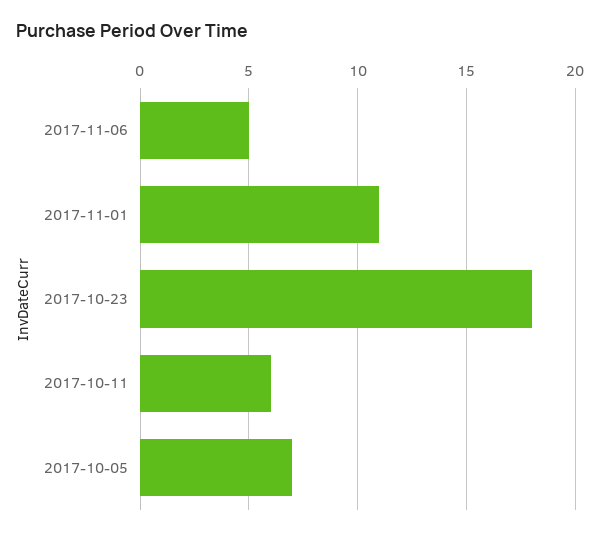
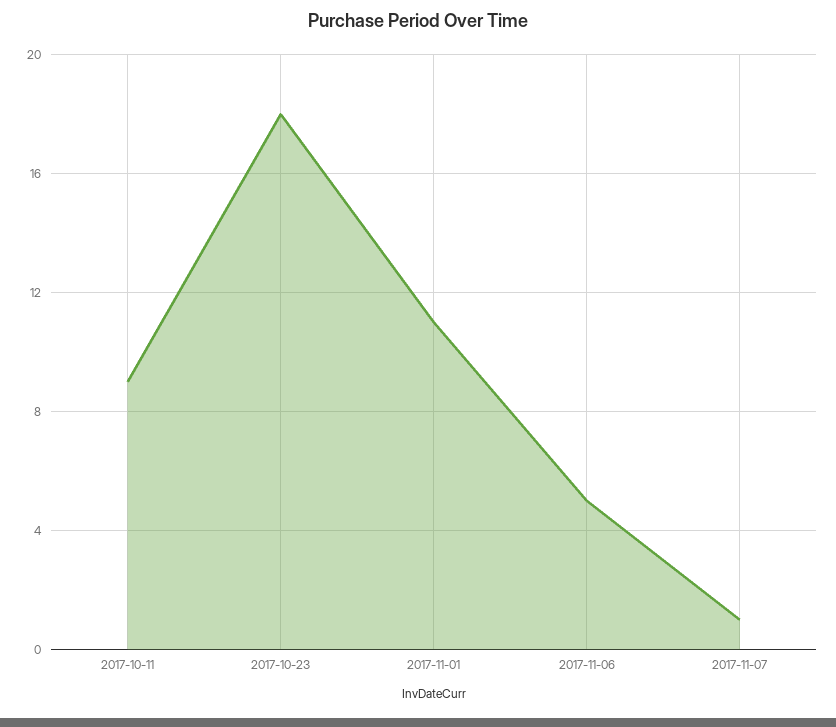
2017-10-11: 6 -> 9
2017-10-05: 7 -> none
2017-11-07: none -> 1

